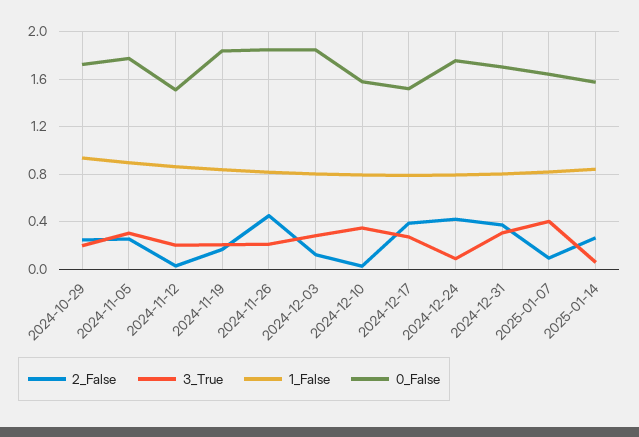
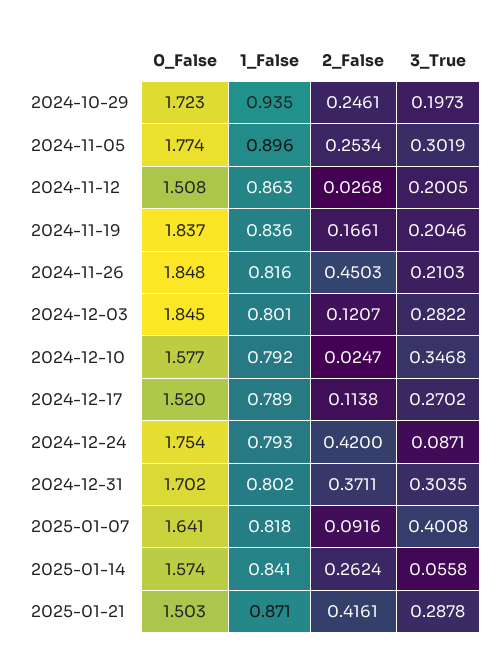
2_False, 2024-12-17: 0.4 -> 0.1138
0_False, 2025-01-21: none -> 1.503
1_False, 2025-01-21: none -> 0.871
2_False, 2025-01-21: none -> 0.4161
3_True, 2025-01-21: none -> 0.2878

